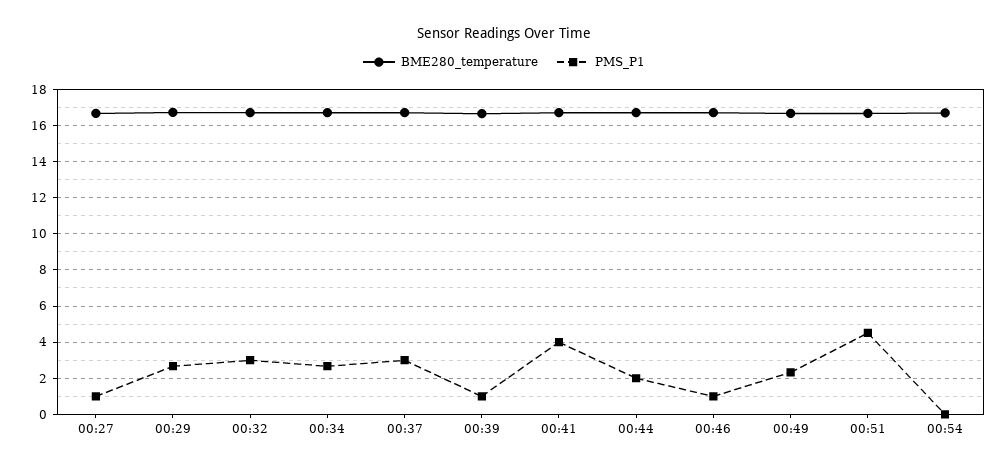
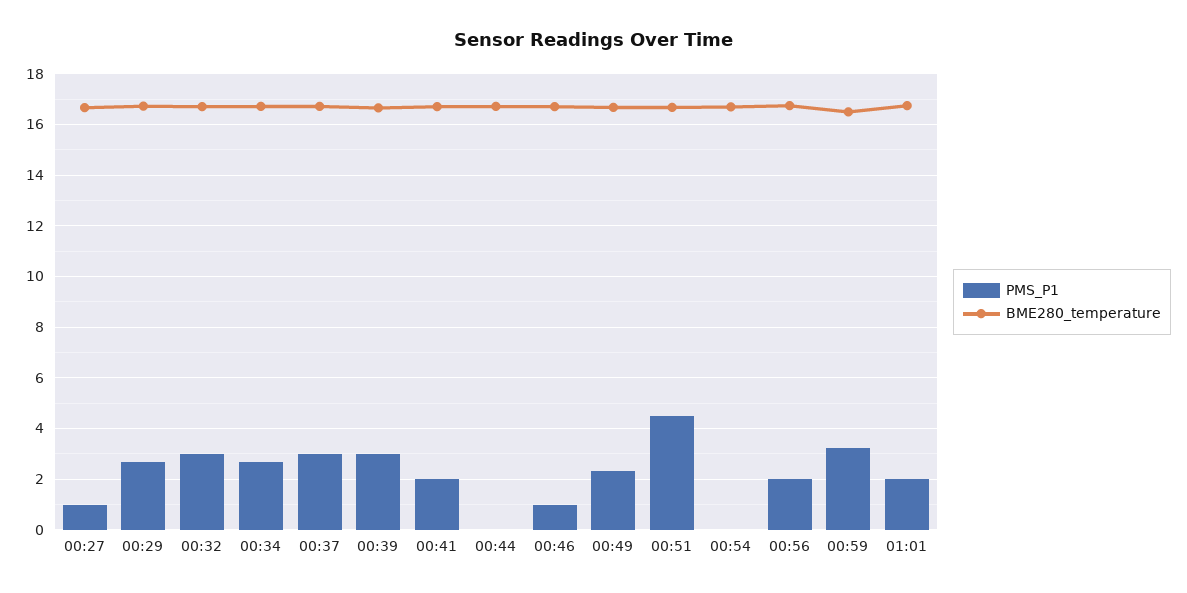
PMS_P1, 00:39: 1 -> 3
PMS_P1, 00:41: 4 -> 2
PMS_P1, 00:44: 2 -> 0
PMS_P1, 00:56: none -> 2
BME280_temperature, 00:56: none -> 16.75
PMS_P1, 00:59: none -> 3.25
BME280_temperature, 00:59: none -> 16.5
PMS_P1, 01:01: none -> 2
BME280_temperature, 01:01: none -> 16.75

